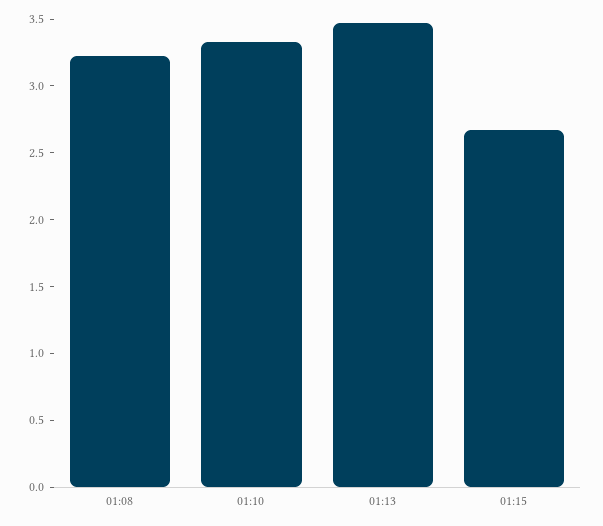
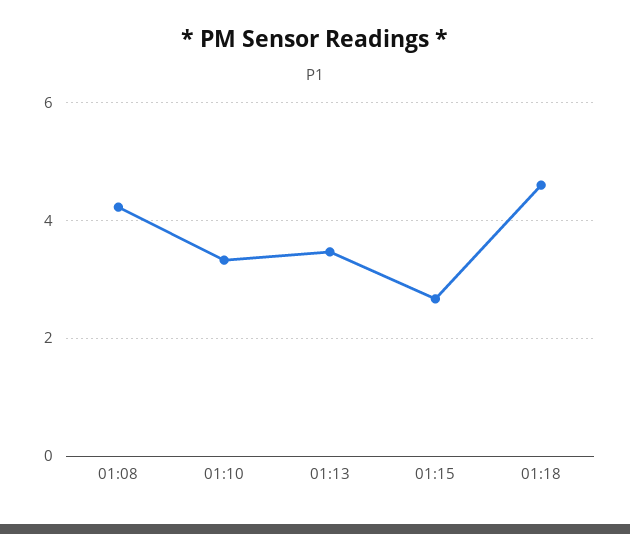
01:08: 3.2 -> 4.2
01:18: none -> 4.6

